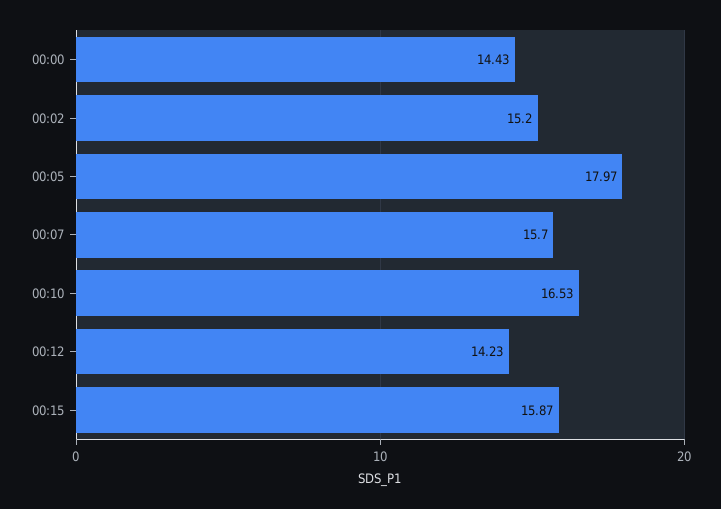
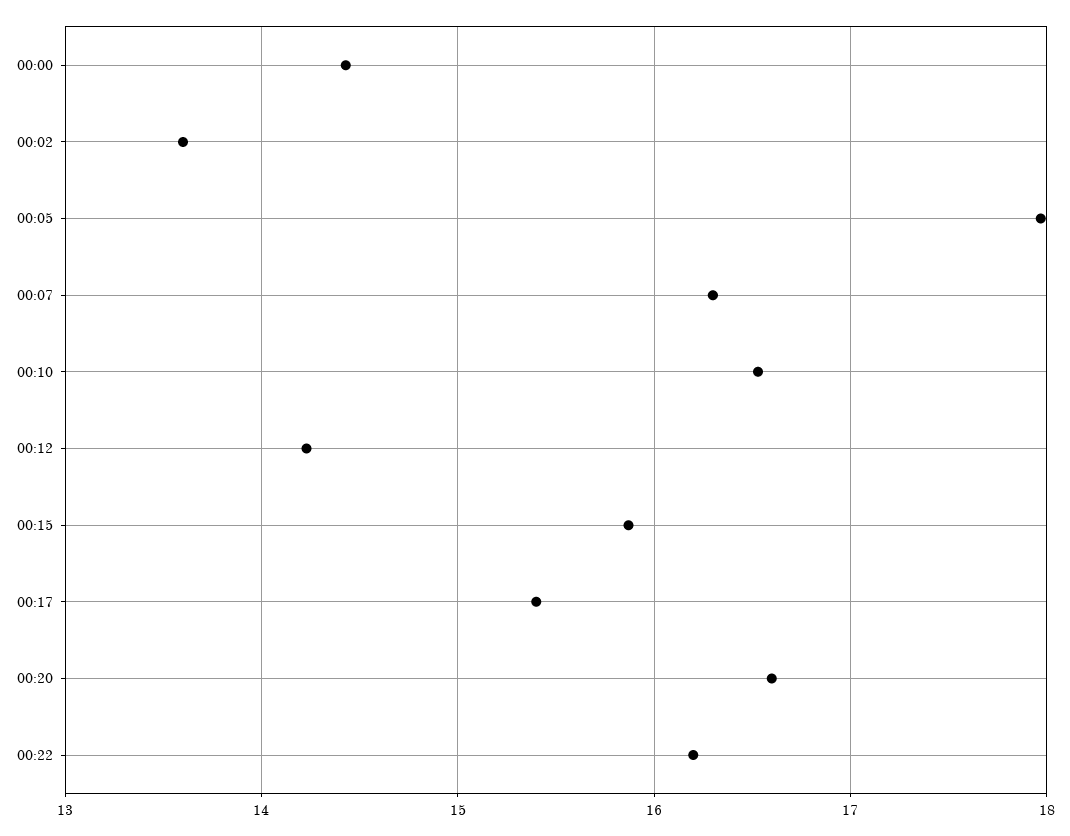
00:02: 15.2 -> 13.6
00:07: 15.7 -> 16.3
00:17: none -> 15.4
00:20: none -> 16.6
00:22: none -> 16.2

